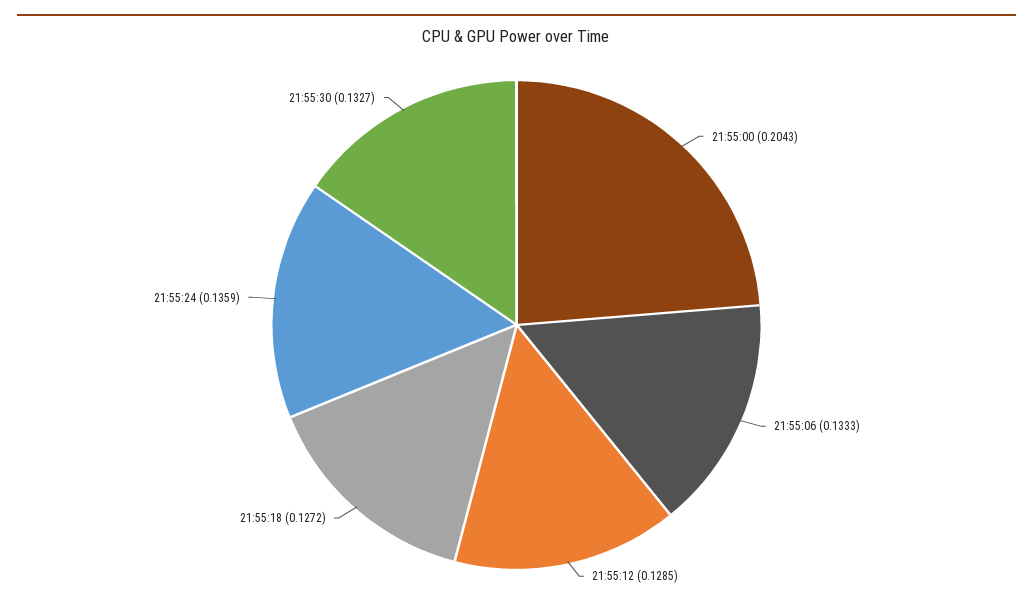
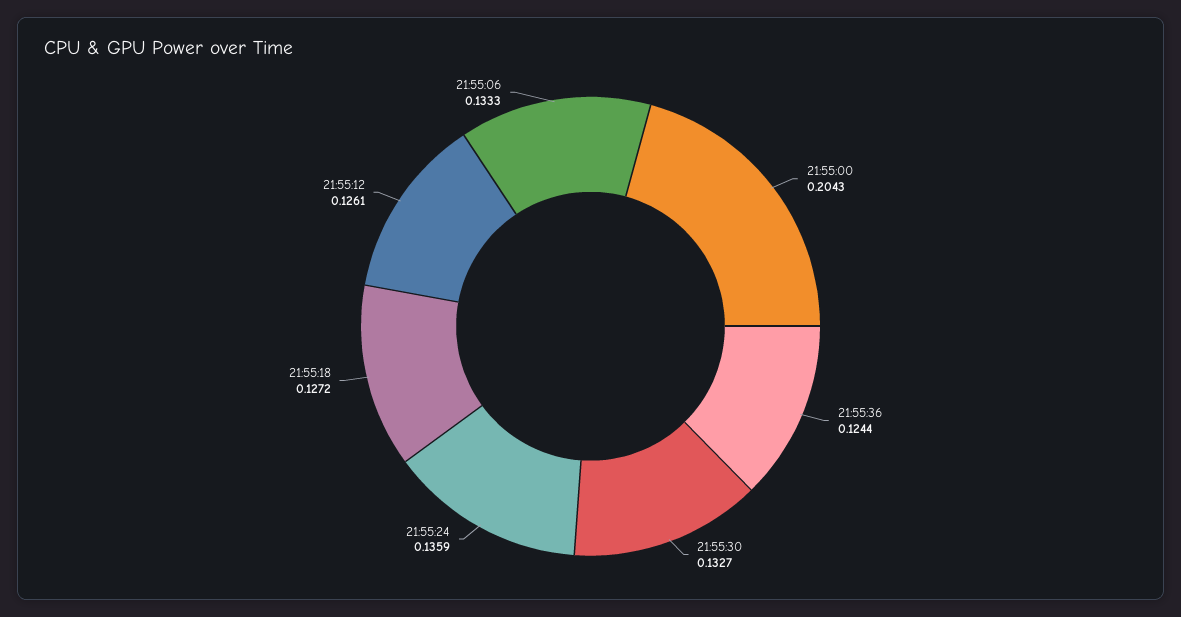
21:55:12: 0.1285 -> 0.1261
21:55:36: none -> 0.1244

